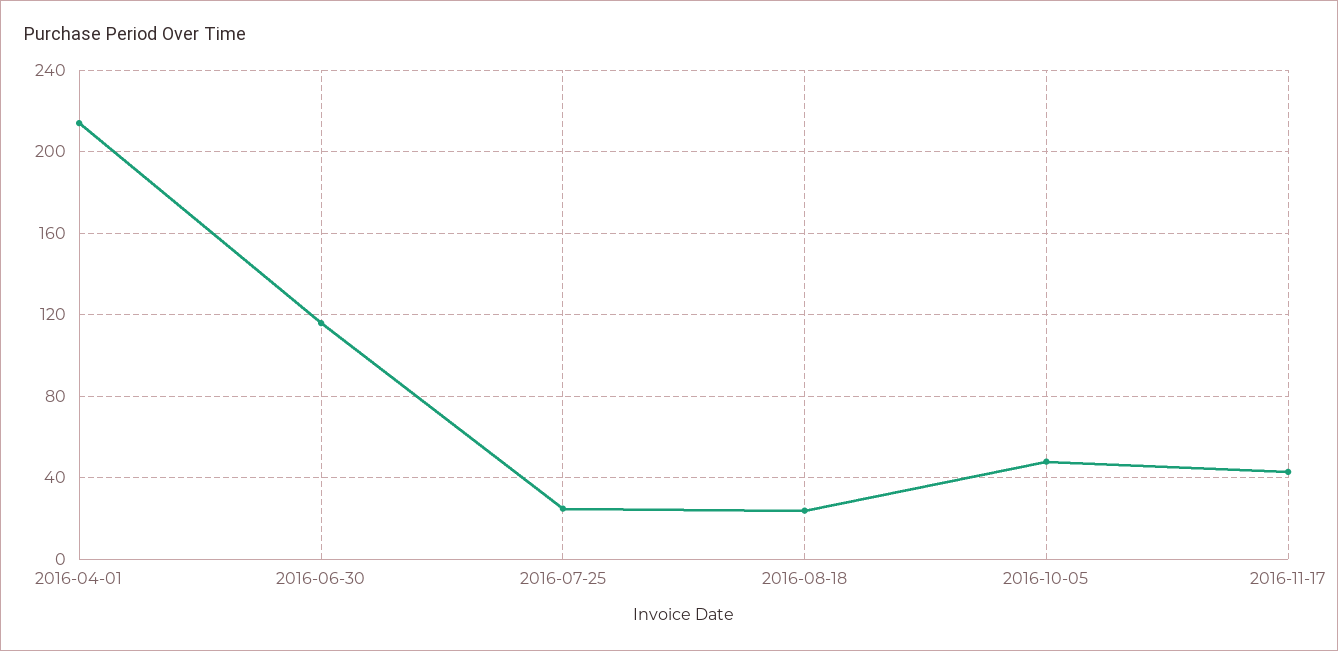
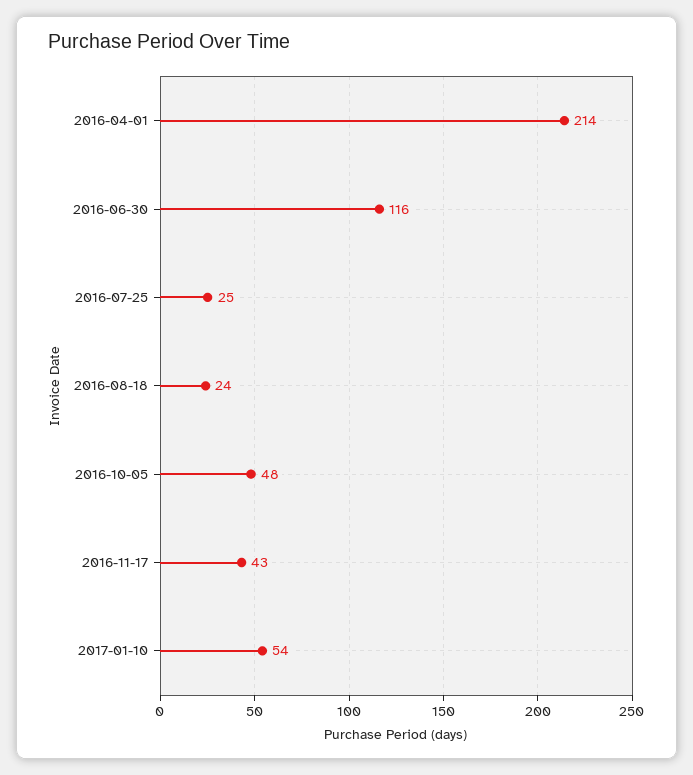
2017-01-10: none -> 54

